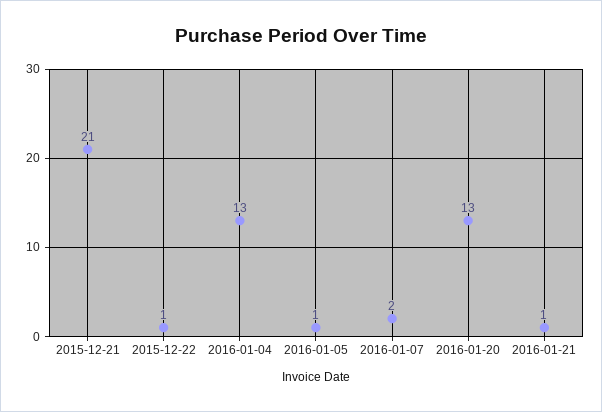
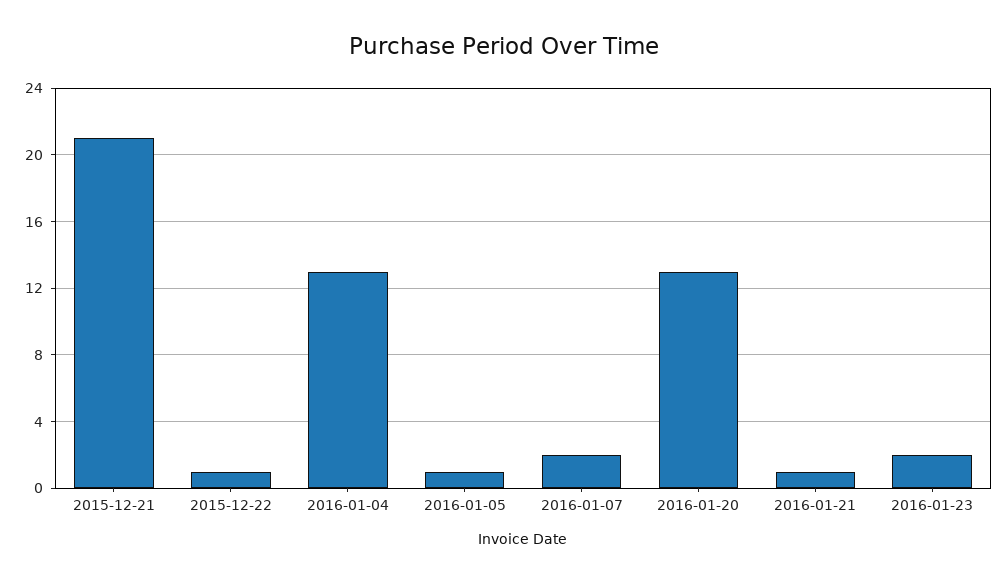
2016-01-23: none -> 2

